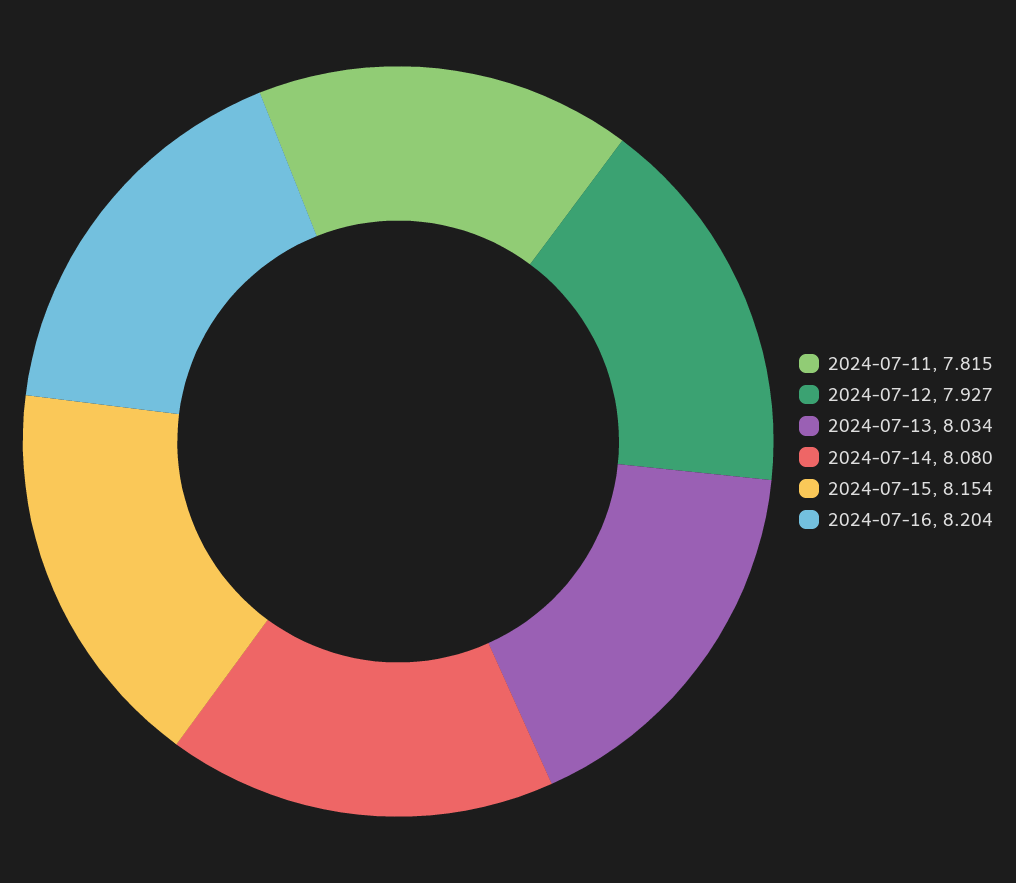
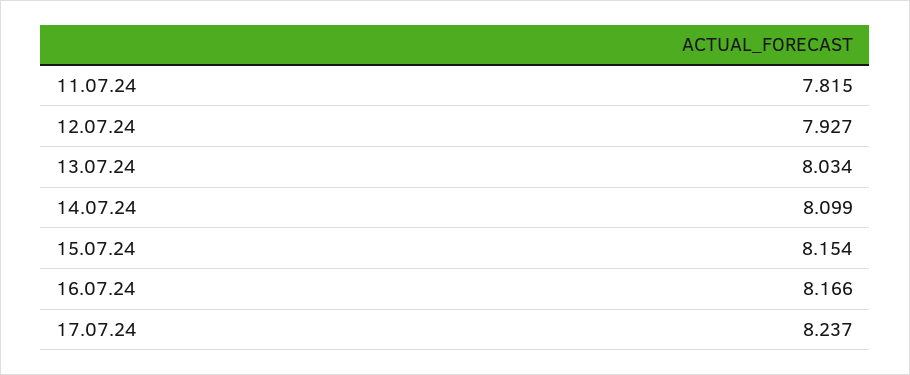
2024-07-14: 8.08 -> 8.099
2024-07-16: 8.204 -> 8.166
17.07.24: none -> 8.237

